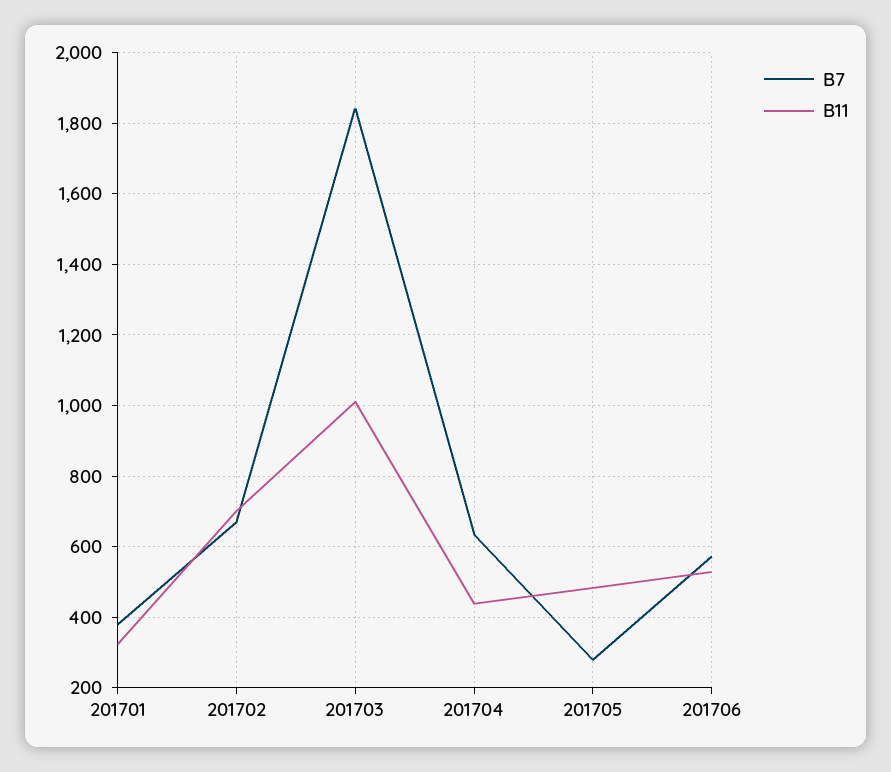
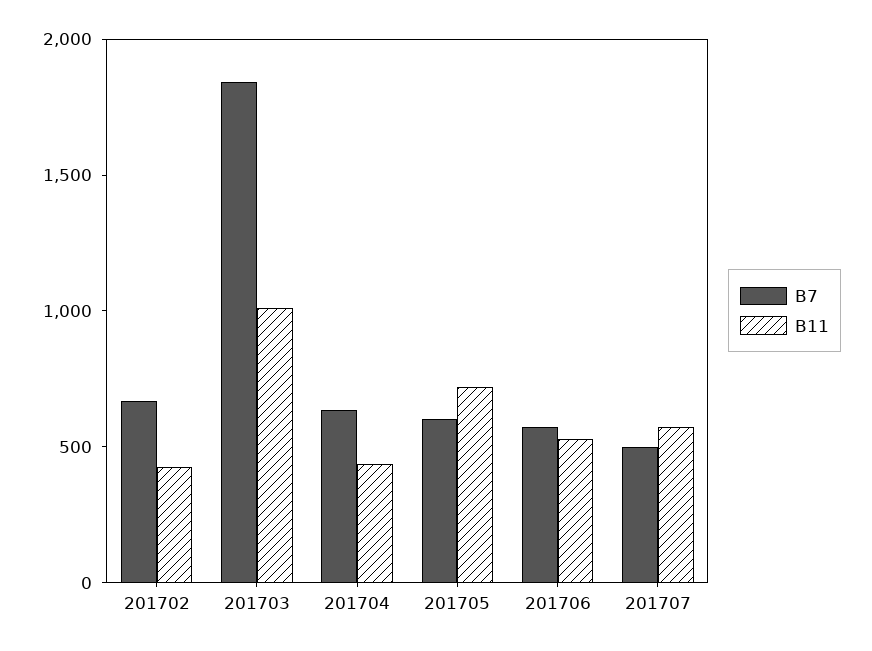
B7, 201701: 380 -> none
B11, 201701: 320 -> none
B11, 201702: 700 -> 400
B7, 201705: 280 -> 600
B11, 201705: 480 -> 700
B7, 201707: none -> 500
B11, 201707: none -> 600

